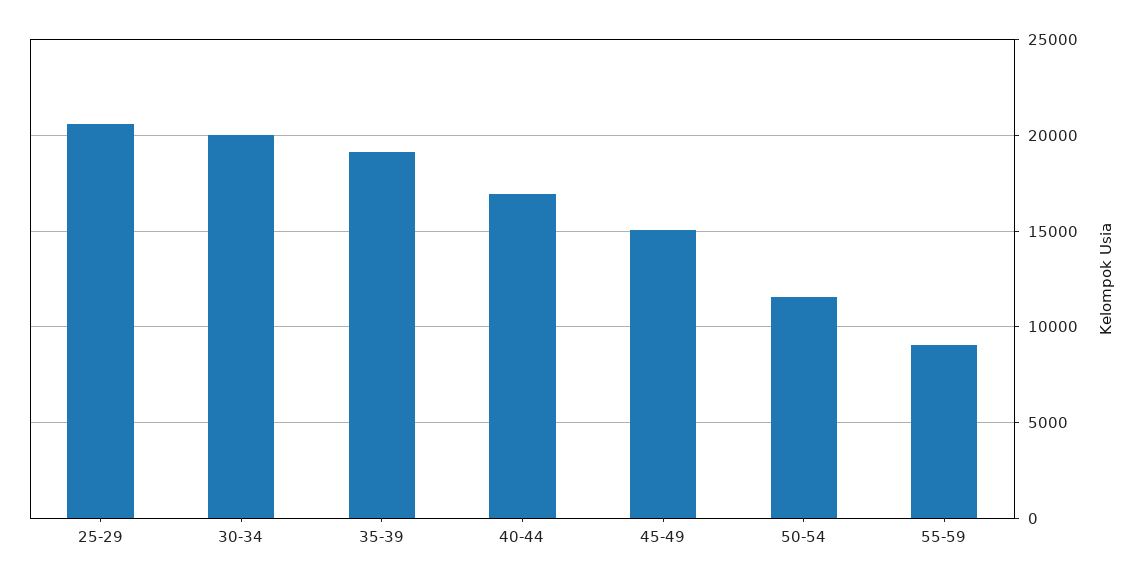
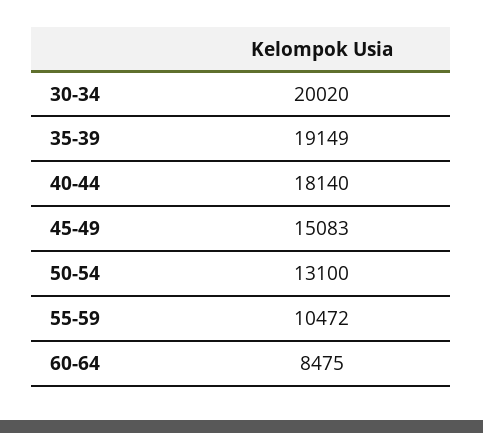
25-29: 20500 -> none
40-44: 17000 -> 18140
50-54: 11500 -> 13100
55-59: 9000 -> 10472
60-64: none -> 8475

